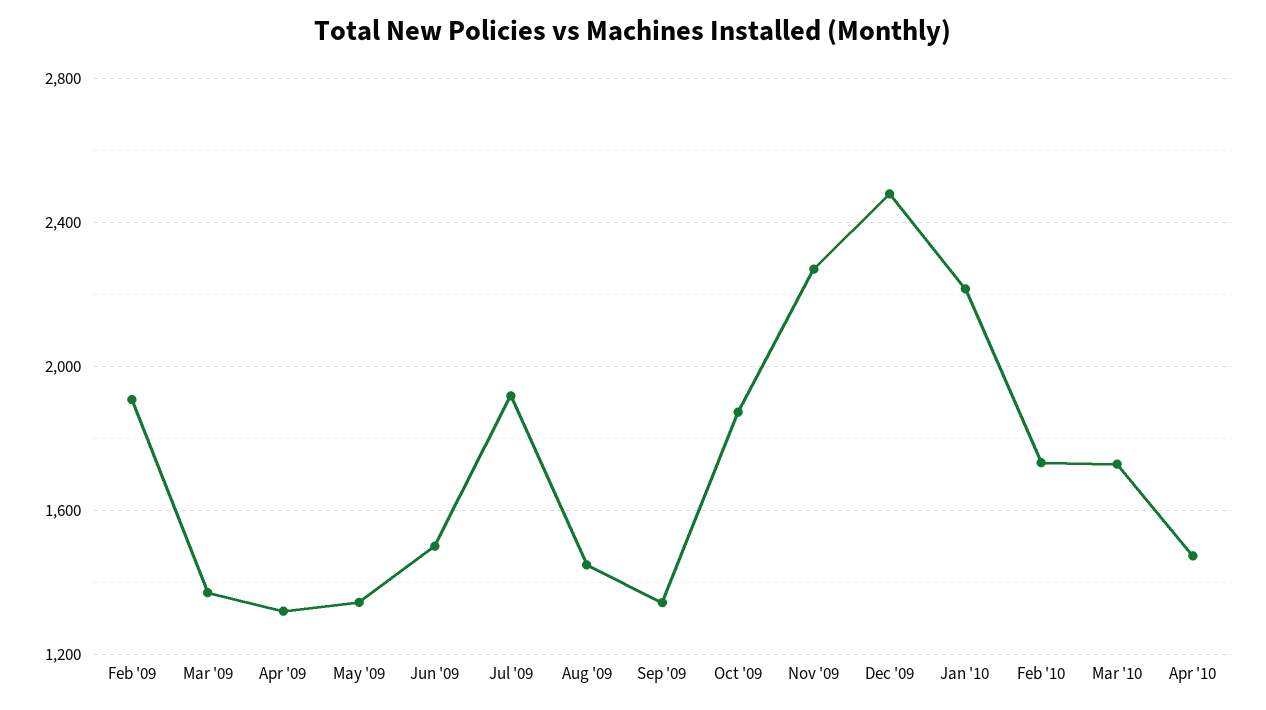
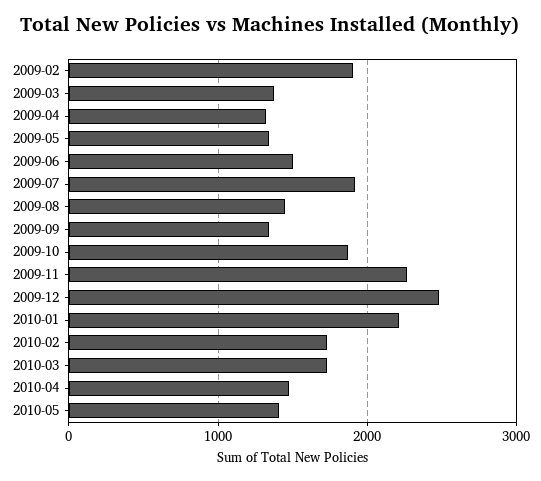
2010-05: none -> 1400

